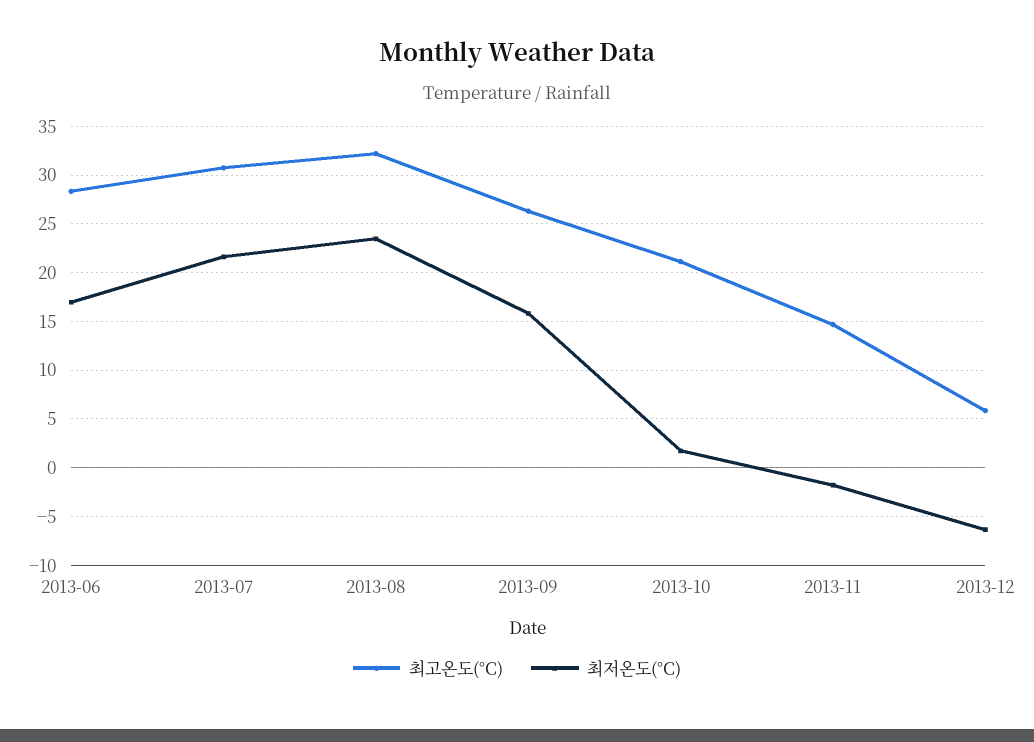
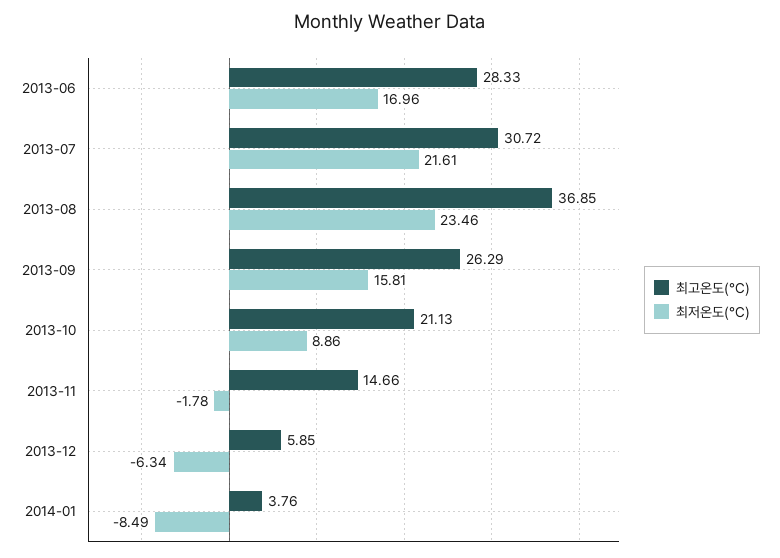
최고온도(°C), 2013-08: 32 -> 36.85
최저온도(°C), 2013-10: 2 -> 8.86
최고온도(°C), 2014-01: none -> 3.76
최저온도(°C), 2014-01: none -> -8.49

